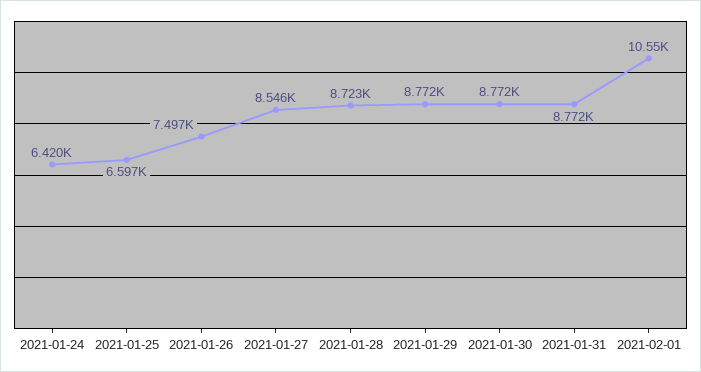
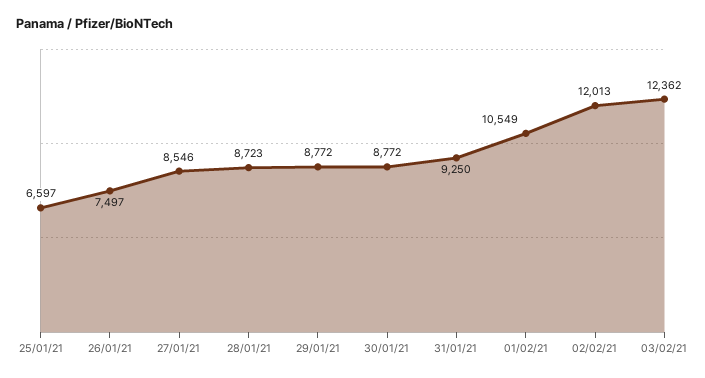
2021-01-24: 6420 -> none
2021-01-31: 8772 -> 9250
02/02/21: none -> 12013
03/02/21: none -> 12362

